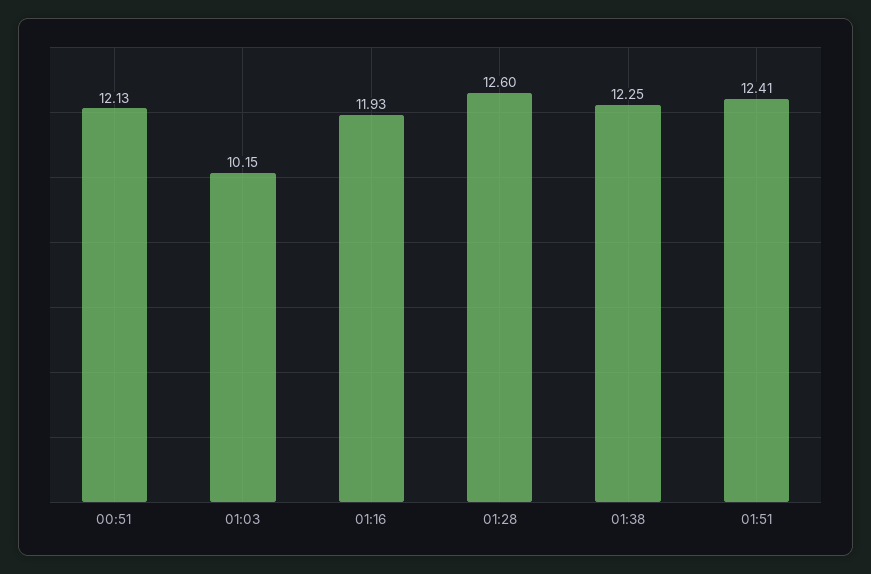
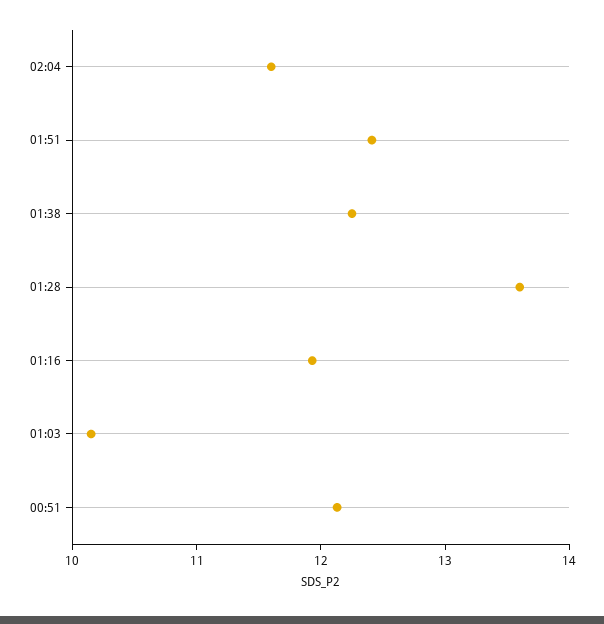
01:28: 12.6 -> 13.6
02:04: none -> 11.6

